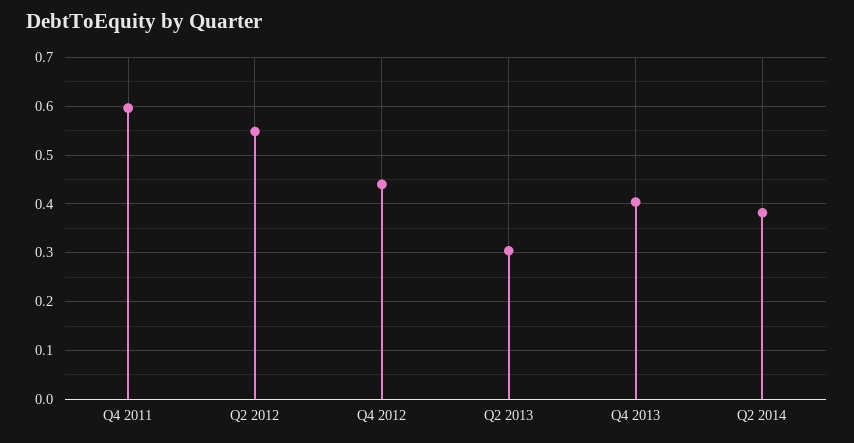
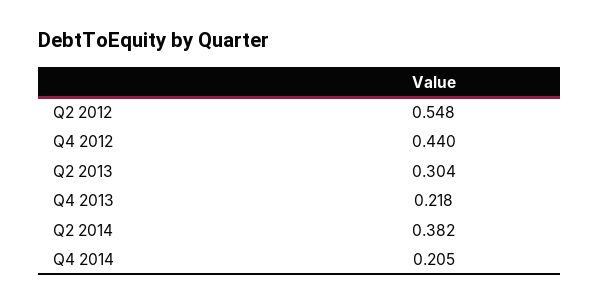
Q4 2011: 0.6 -> none
Q4 2013: 0.4 -> 0.218
Q4 2014: none -> 0.205

